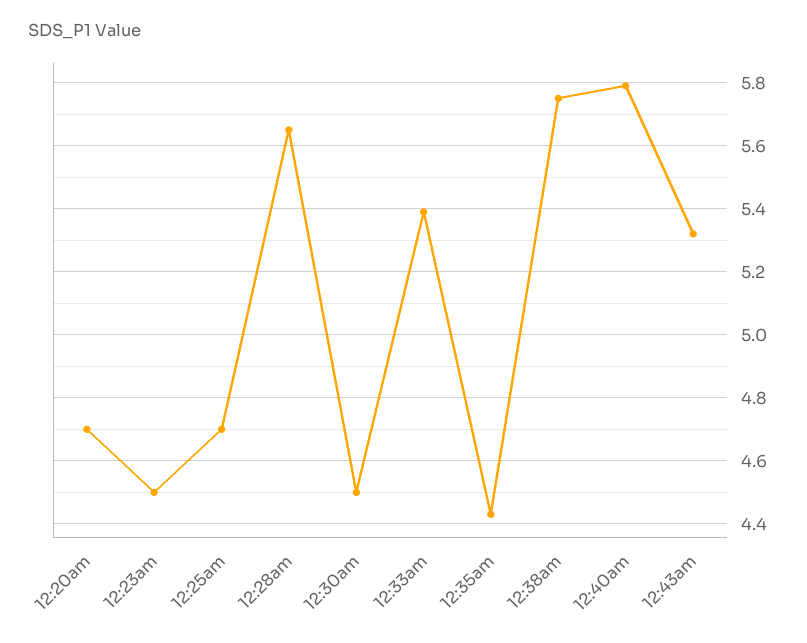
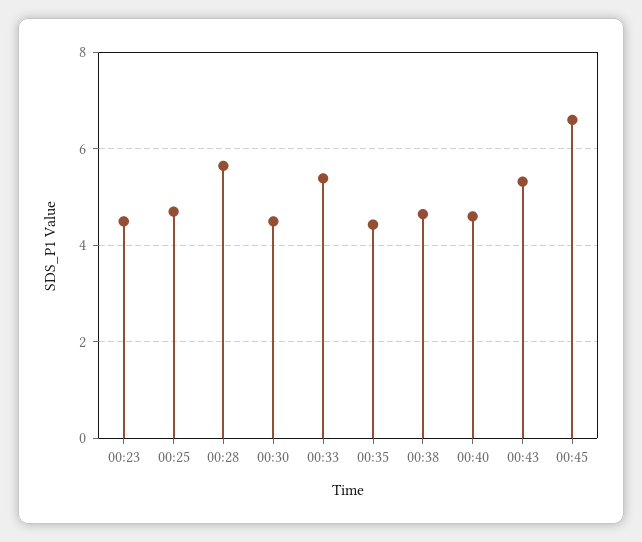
12:20am: 4.7 -> none
12:38am: 5.75 -> 4.6
12:40am: 5.8 -> 4.6
00:45: none -> 6.6

